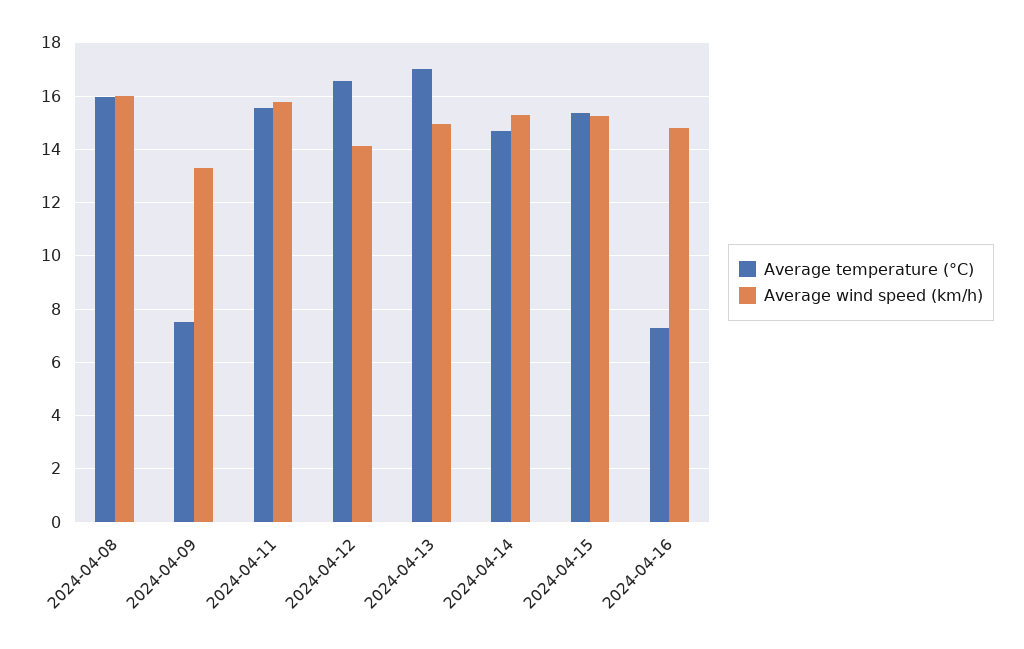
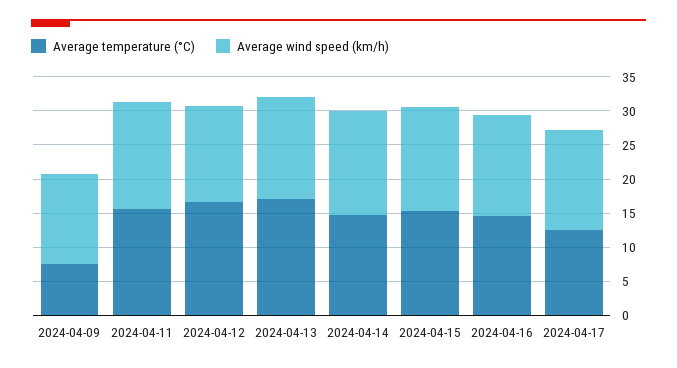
Average temperature (°C), 2024-04-08: 16 -> none
Average wind speed (km/h), 2024-04-08: 16 -> none
Average temperature (°C), 2024-04-16: 7.25 -> 15
Average temperature (°C), 2024-04-17: none -> 12.5
Average wind speed (km/h), 2024-04-17: none -> 15

